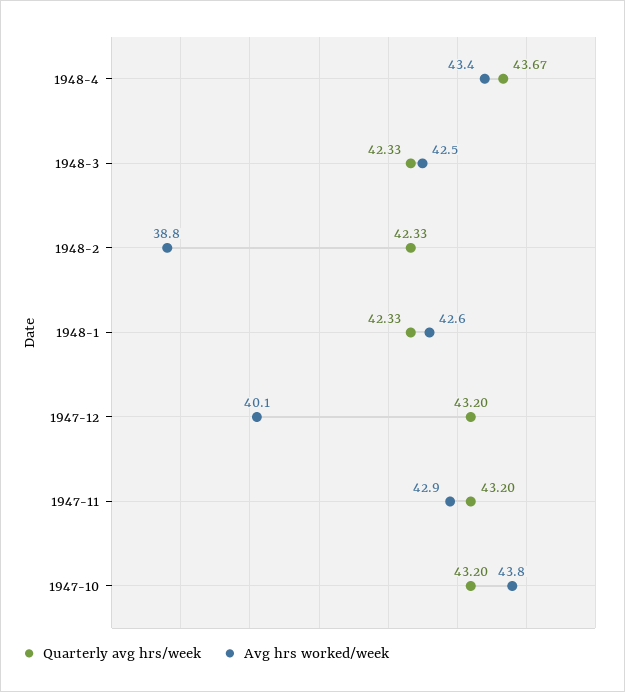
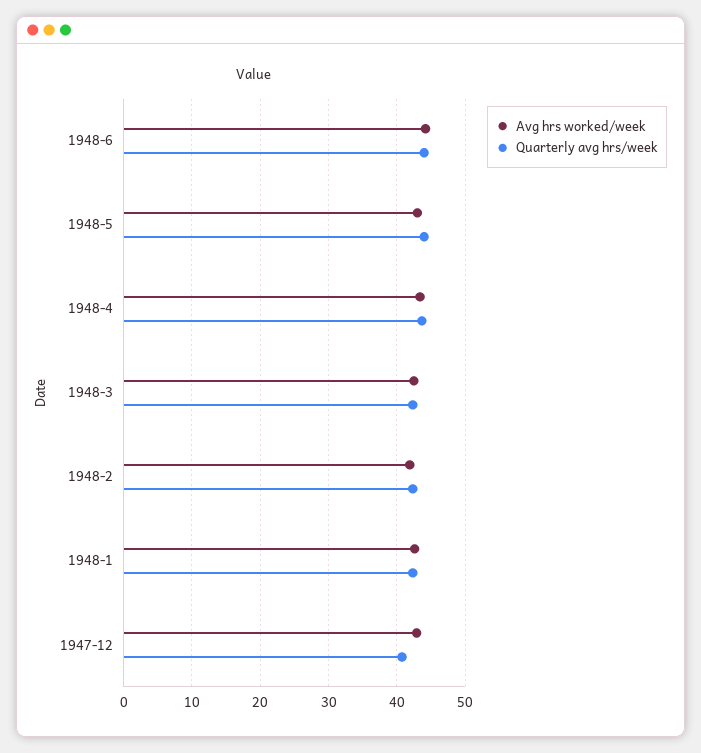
Avg hrs worked/week, 1948-2: 38.8 -> 42
Quarterly avg hrs/week, 1947-12: 43.2 -> 41
Avg hrs worked/week, 1947-12: 40.1 -> 43
Quarterly avg hrs/week, 1947-11: 43.2 -> none
Avg hrs worked/week, 1947-11: 42.9 -> none
Quarterly avg hrs/week, 1947-10: 43.2 -> none
Avg hrs worked/week, 1947-10: 43.8 -> none
Avg hrs worked/week, 1948-6: none -> 44
Quarterly avg hrs/week, 1948-6: none -> 44
Avg hrs worked/week, 1948-5: none -> 43
Quarterly avg hrs/week, 1948-5: none -> 44

